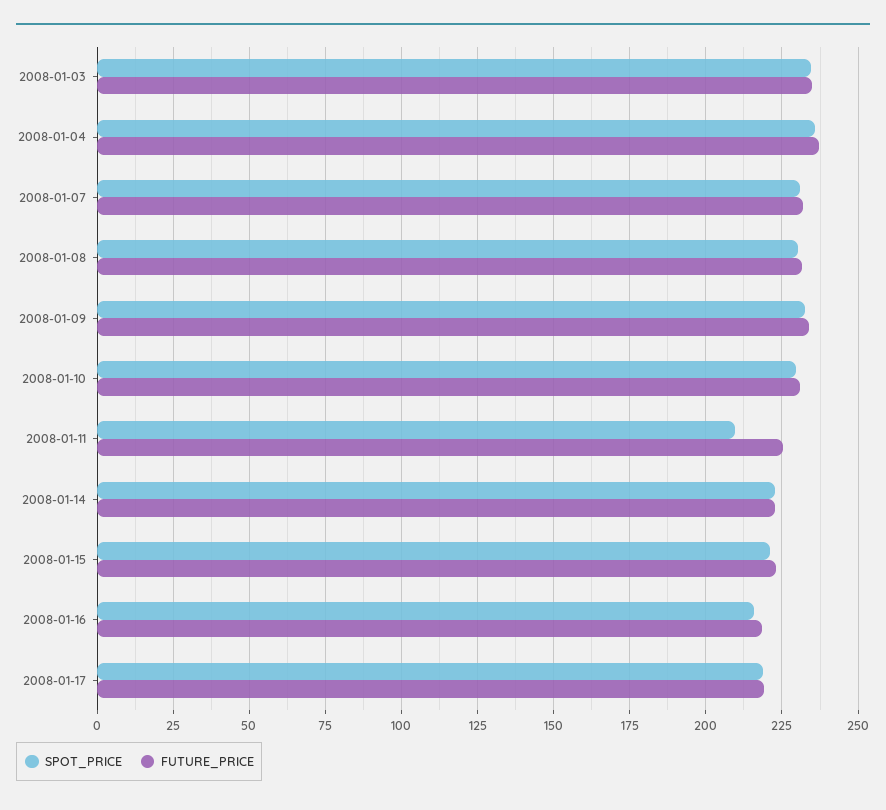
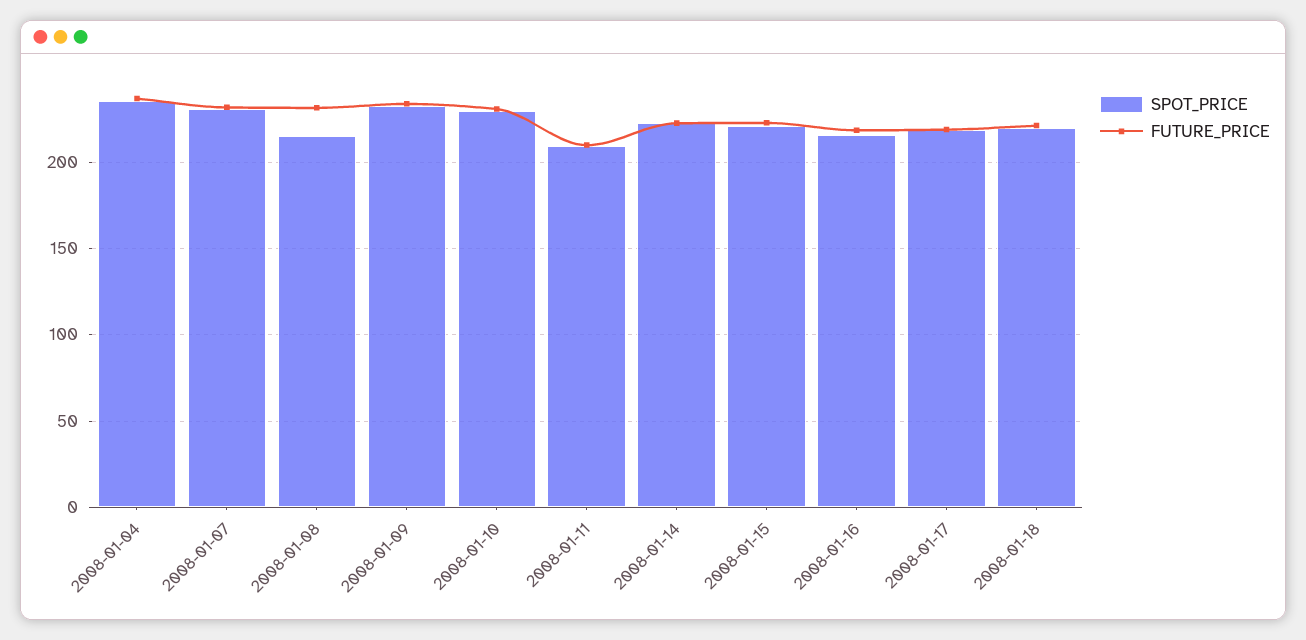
SPOT_PRICE, 2008-01-03: 235 -> none
FUTURE_PRICE, 2008-01-03: 235 -> none
SPOT_PRICE, 2008-01-08: 230 -> 215
FUTURE_PRICE, 2008-01-11: 225 -> 210
SPOT_PRICE, 2008-01-18: none -> 220
FUTURE_PRICE, 2008-01-18: none -> 220

